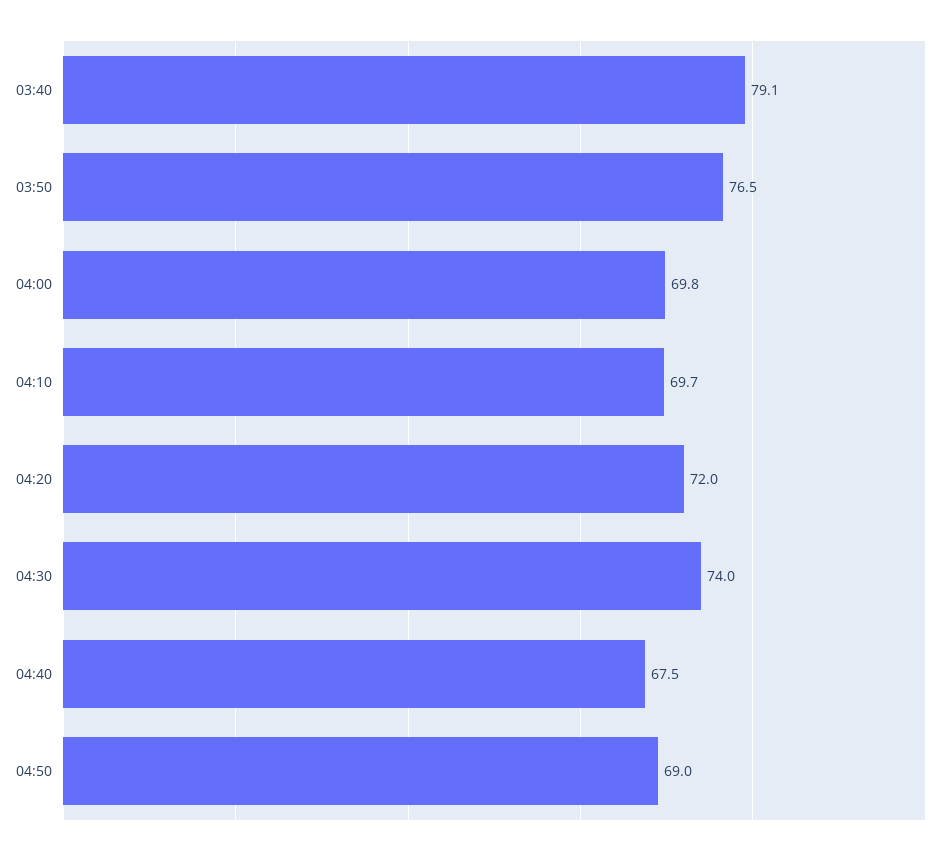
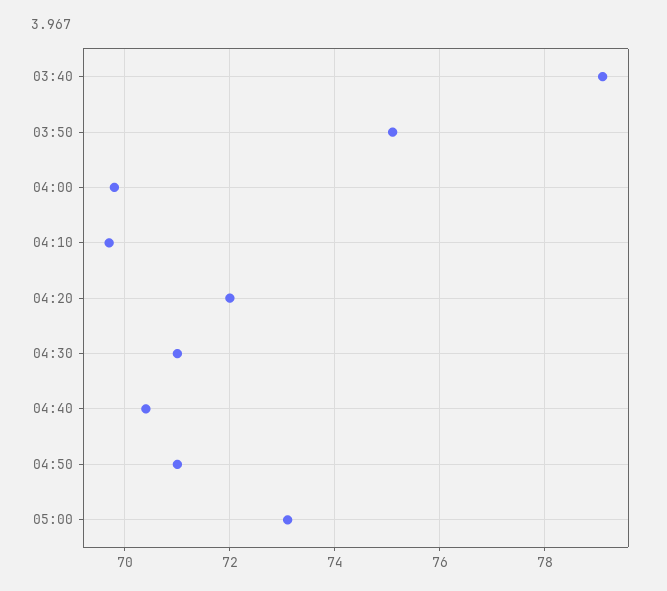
03:50: 76.5 -> 75
04:30: 74 -> 71
04:40: 67.5 -> 70.5
04:50: 69 -> 71
05:00: none -> 73

